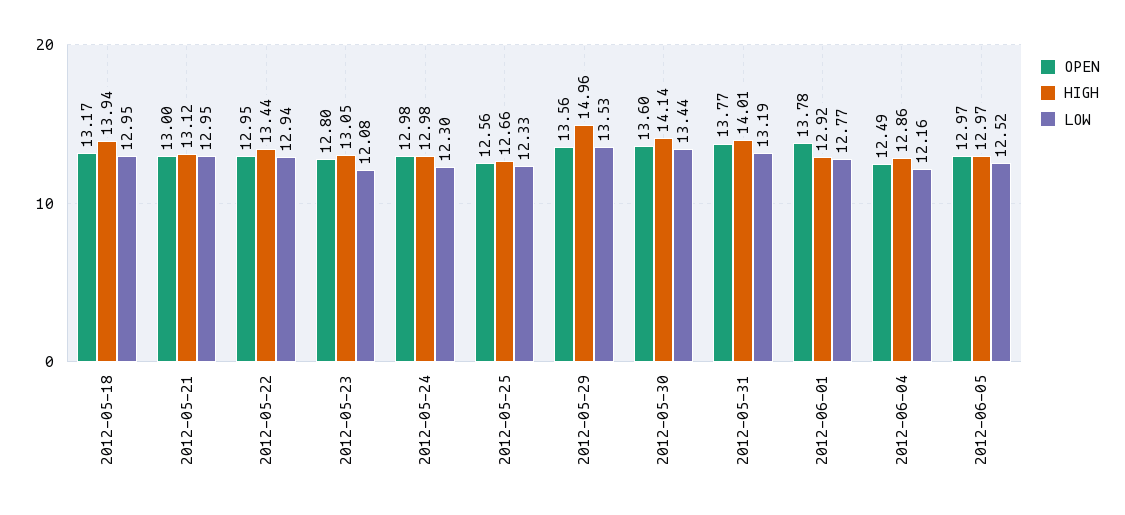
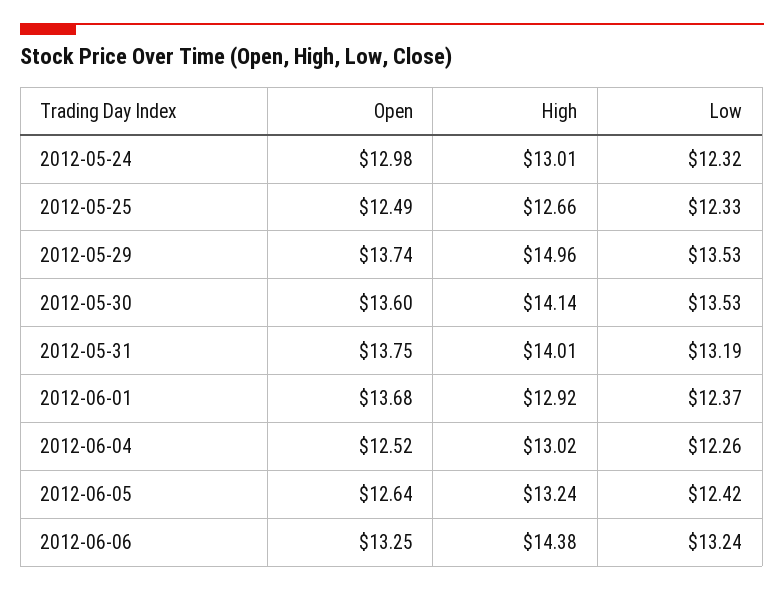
OPEN, 2012-05-18: 13.17 -> none
HIGH, 2012-05-18: 13.94 -> none
LOW, 2012-05-18: 12.95 -> none
OPEN, 2012-05-21: 13 -> none
HIGH, 2012-05-21: 13.12 -> none
LOW, 2012-05-21: 12.95 -> none
OPEN, 2012-05-22: 12.95 -> none
HIGH, 2012-05-22: 13.44 -> none
LOW, 2012-05-22: 12.94 -> none
OPEN, 2012-05-23: 12.8 -> none
HIGH, 2012-05-23: 13.05 -> none
LOW, 2012-05-23: 12.08 -> none
HIGH, 2012-05-24: 12.98 -> 13.01
LOW, 2012-05-24: 12.3 -> 12.32
OPEN, 2012-05-25: 12.56 -> 12.49
OPEN, 2012-05-29: 13.56 -> 13.74
LOW, 2012-05-30: 13.44 -> 13.53
OPEN, 2012-05-31: 13.77 -> 13.75
OPEN, 2012-06-01: 13.78 -> 13.68
LOW, 2012-06-01: 12.77 -> 12.37
OPEN, 2012-06-04: 12.49 -> 12.52
HIGH, 2012-06-04: 12.86 -> 13.02
LOW, 2012-06-04: 12.16 -> 12.26
OPEN, 2012-06-05: 12.97 -> 12.64
HIGH, 2012-06-05: 12.97 -> 13.24
LOW, 2012-06-05: 12.52 -> 12.42
OPEN, 2012-06-06: none -> 13.25
HIGH, 2012-06-06: none -> 14.38
LOW, 2012-06-06: none -> 13.24

